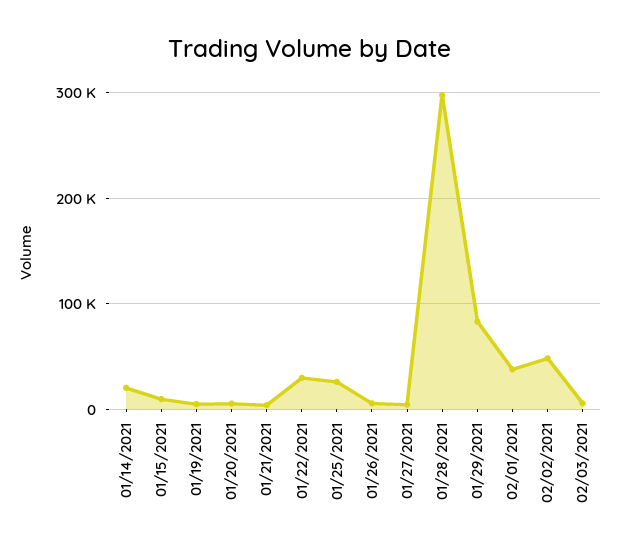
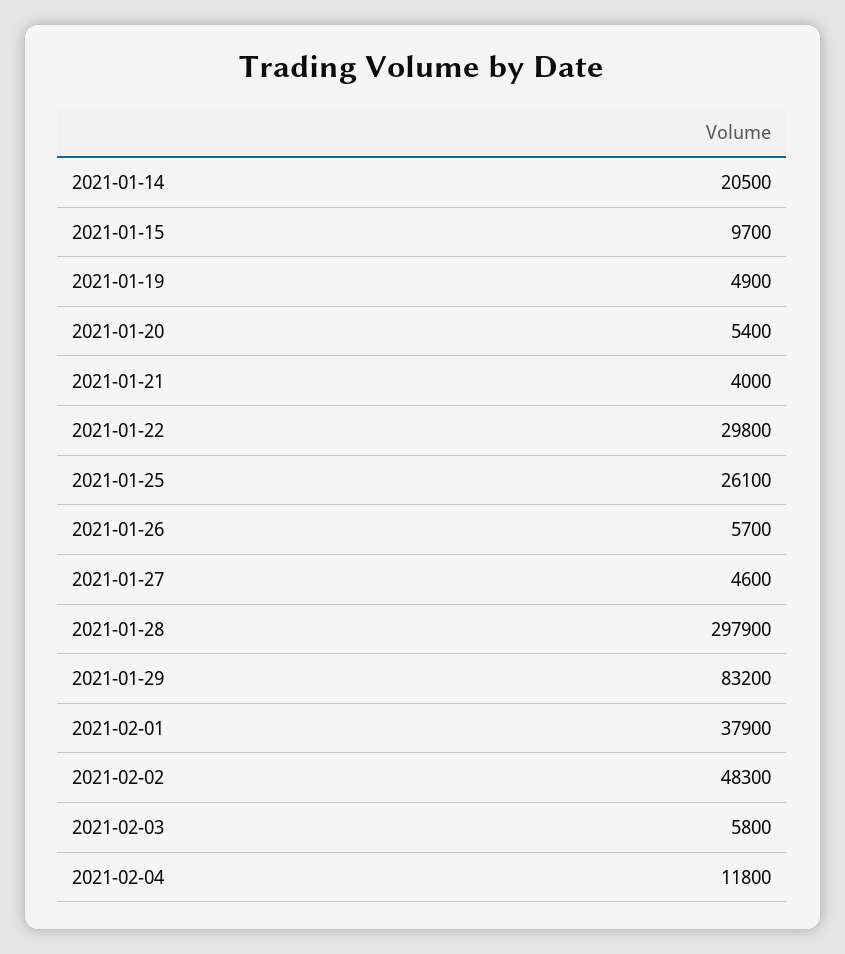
2021-02-04: none -> 11800

